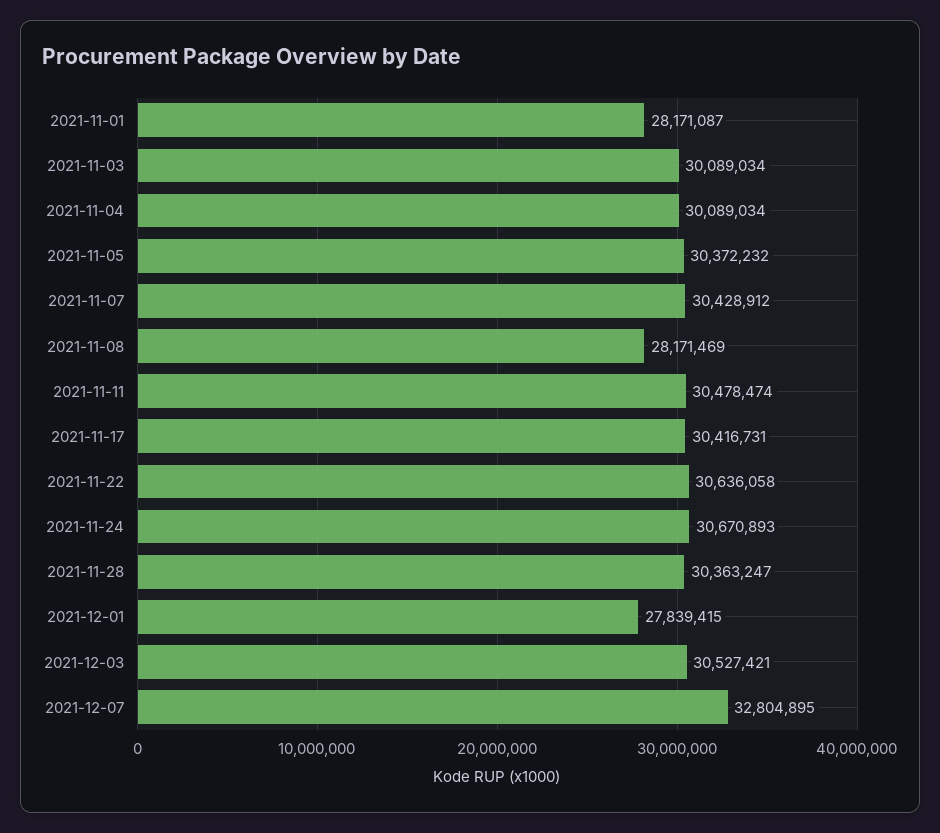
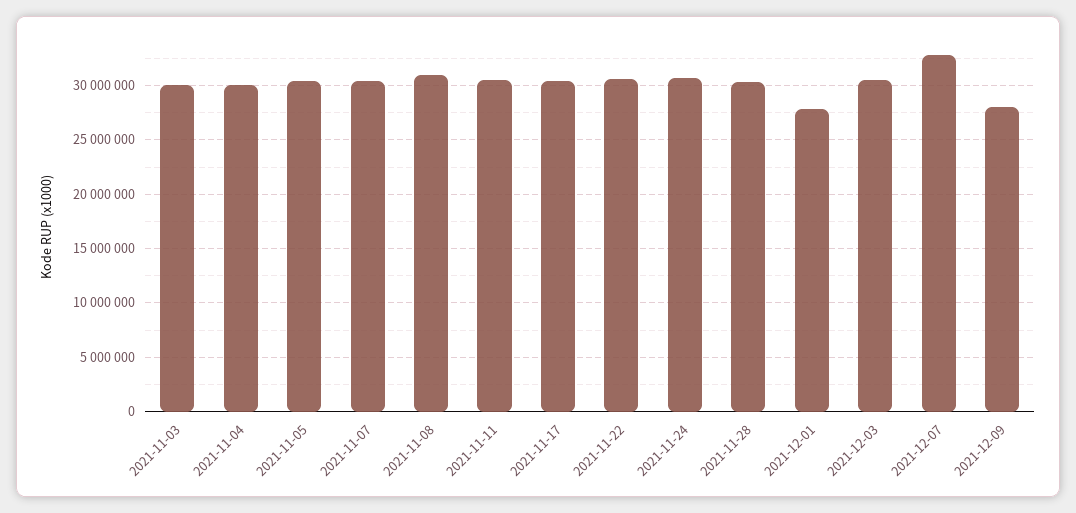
2021-11-01: 28171087 -> none
2021-11-08: 28171469 -> 31000000
2021-12-09: none -> 28000000

